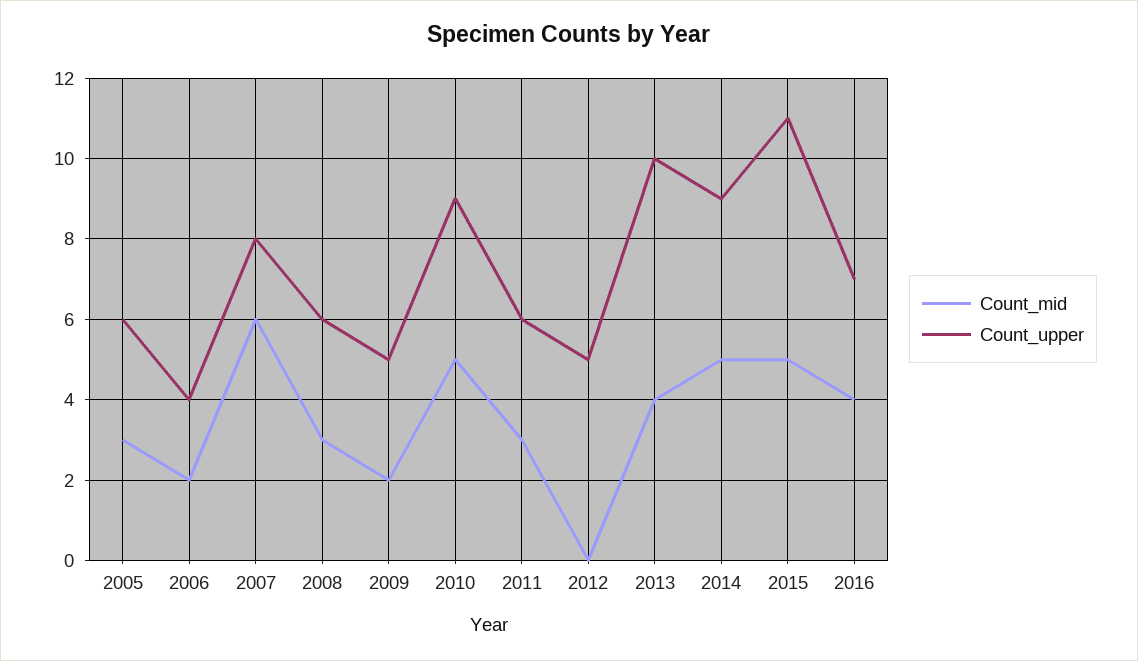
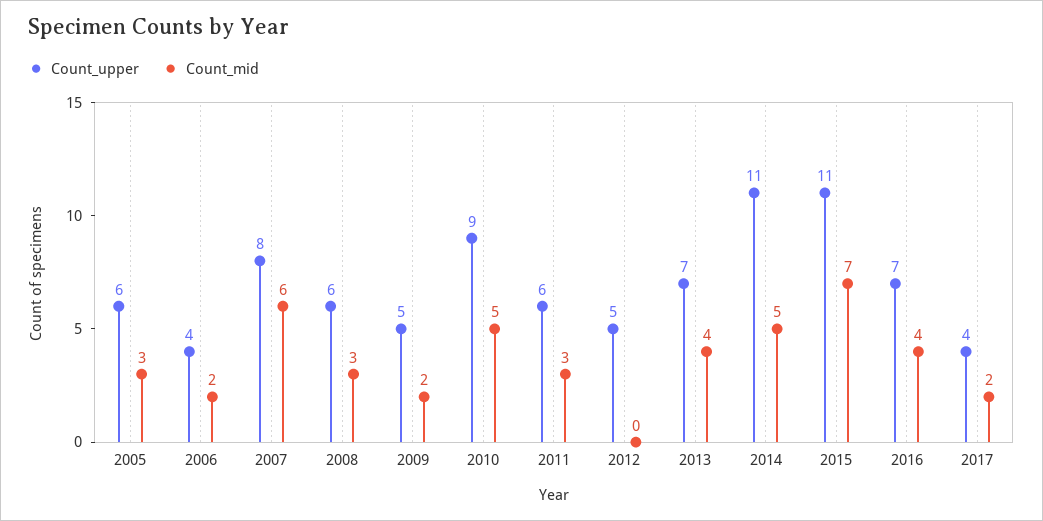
Count_upper, 2013: 10 -> 7
Count_upper, 2014: 9 -> 11
Count_mid, 2015: 5 -> 7
Count_upper, 2017: none -> 4
Count_mid, 2017: none -> 2

